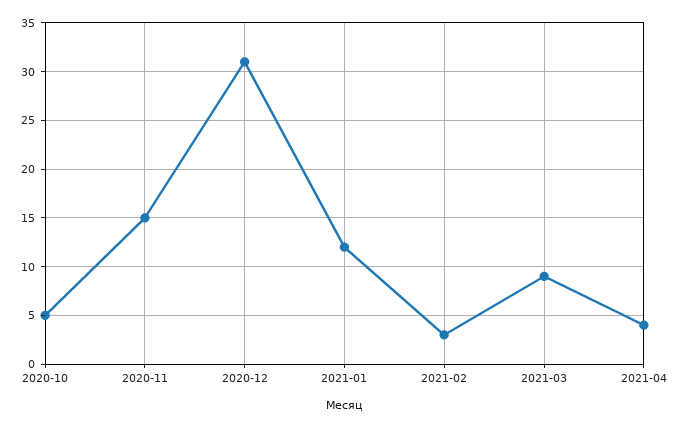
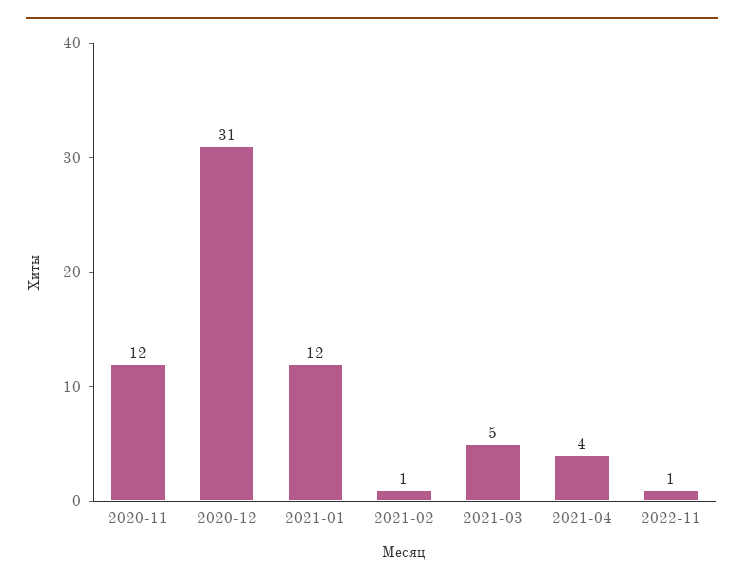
2020-10: 5 -> none
2020-11: 15 -> 12
2021-02: 3 -> 1
2021-03: 9 -> 5
2022-11: none -> 1

